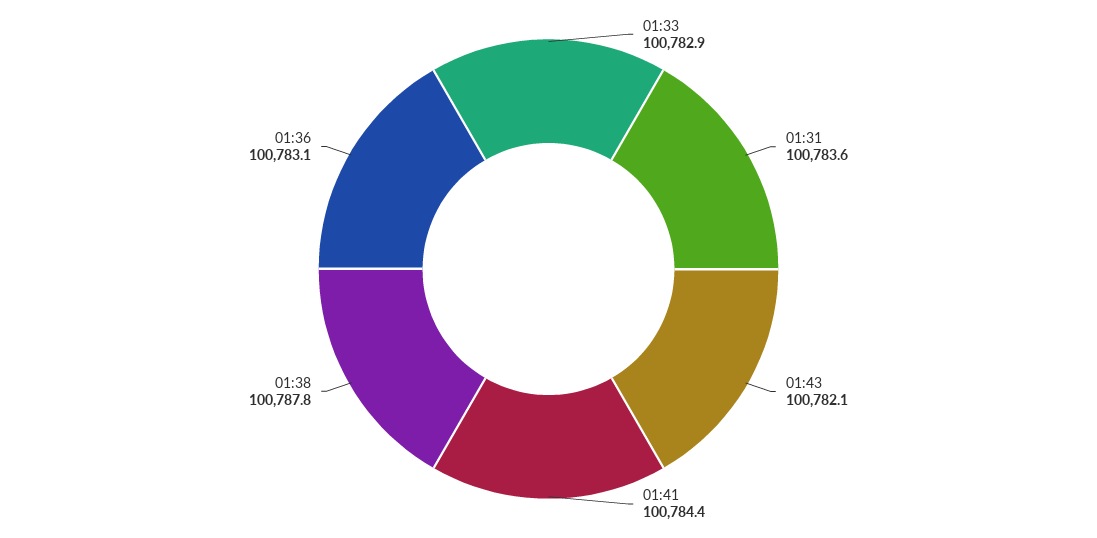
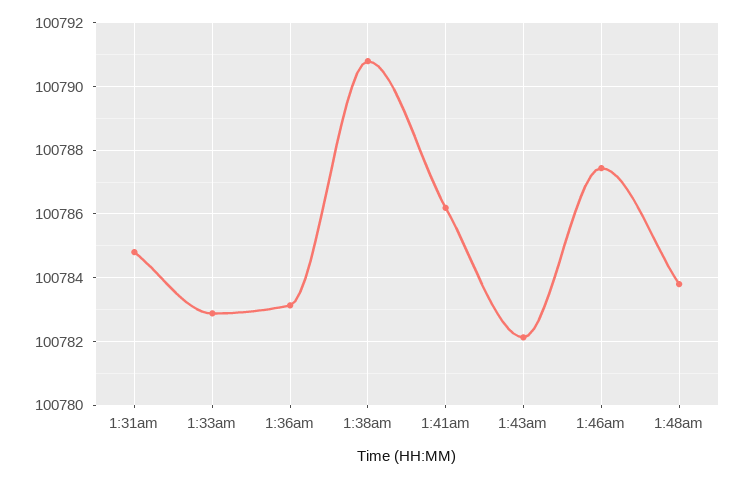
01:31: 100783.6 -> 100784.8
01:41: 100784.4 -> 100786.2
01:38: 100787.8 -> 100790.8
1:46am: none -> 100787.4
1:48am: none -> 100783.8

